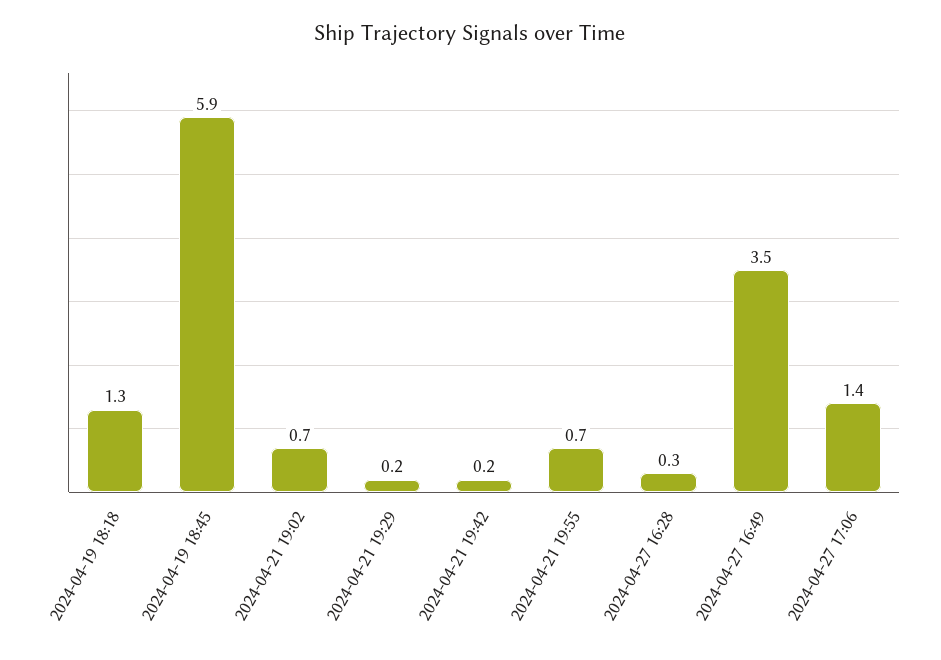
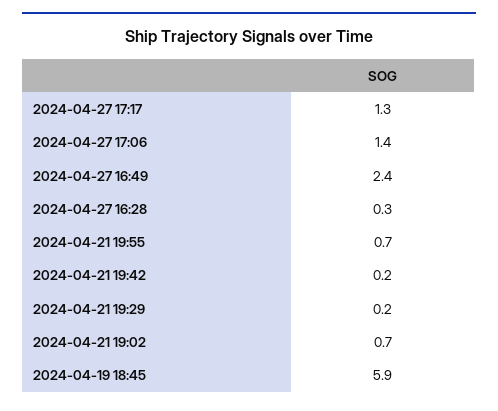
2024-04-19 18:18: 1.3 -> none
2024-04-27 16:49: 3.5 -> 2.4
2024-04-27 17:17: none -> 1.3

